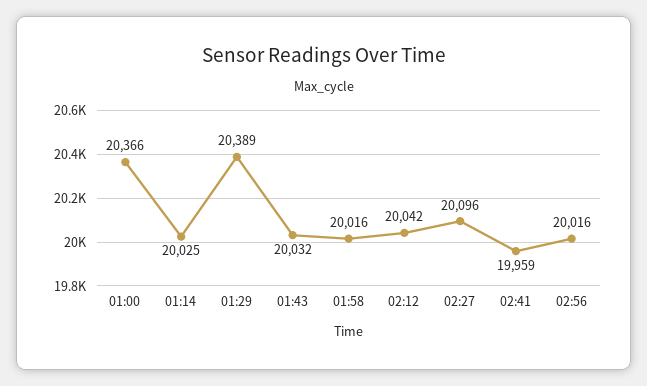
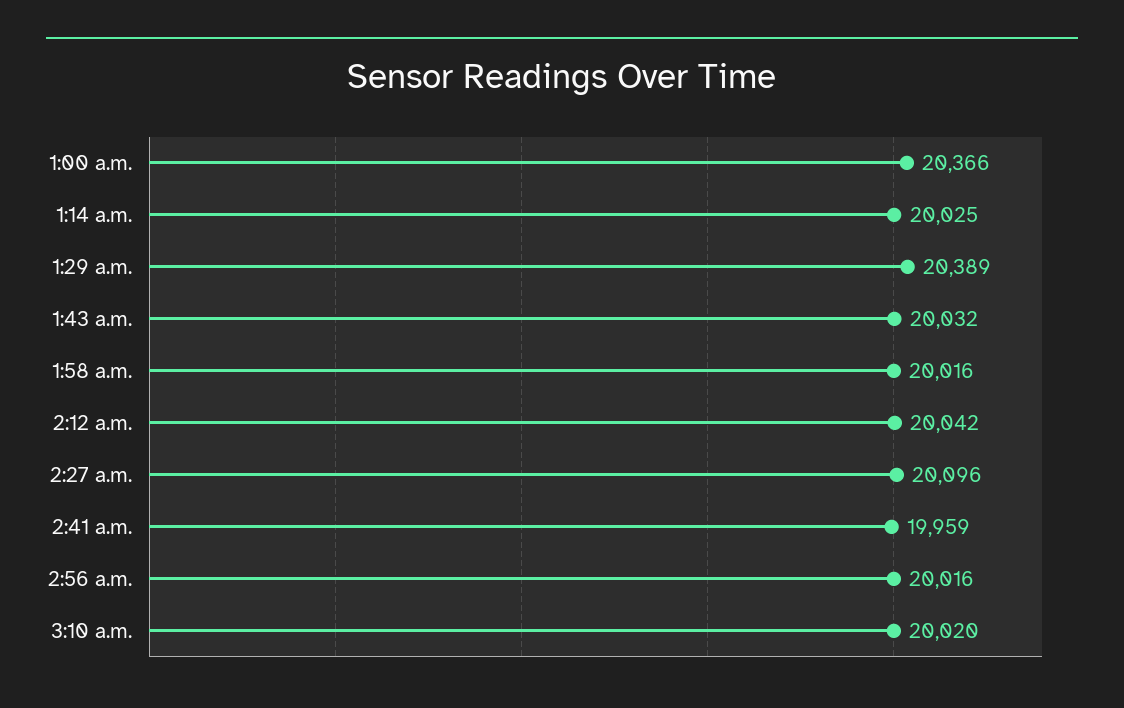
3:10 a.m.: none -> 20020

